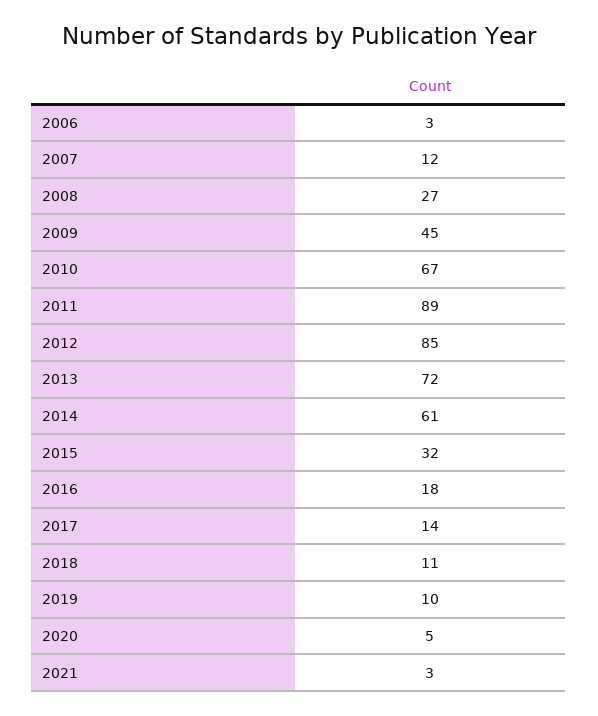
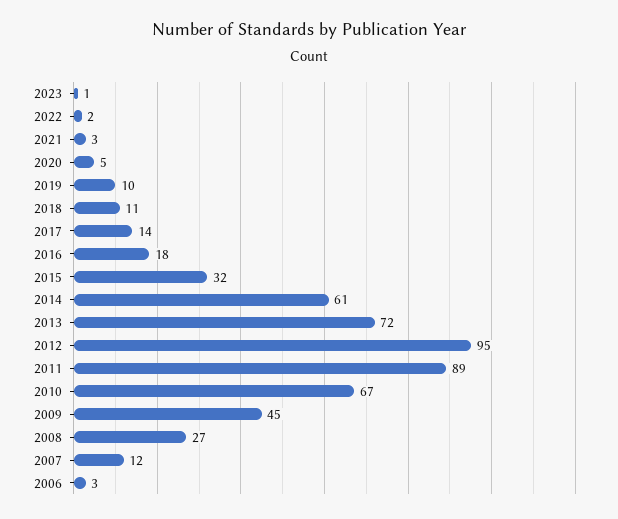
2012: 85 -> 95
2023: none -> 1
2022: none -> 2

